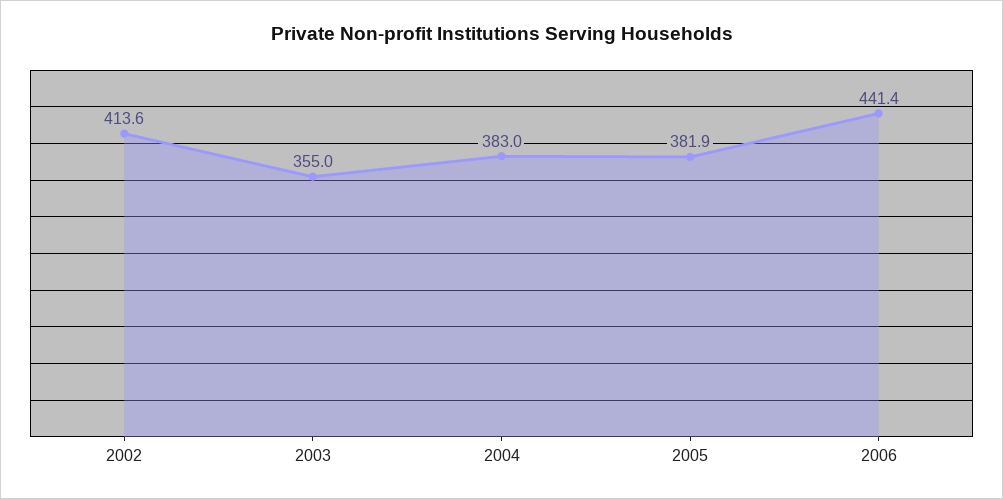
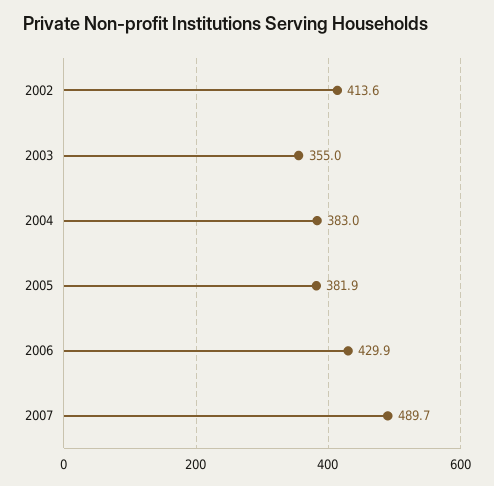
2006: 441.4 -> 429.9
2007: none -> 489.7

